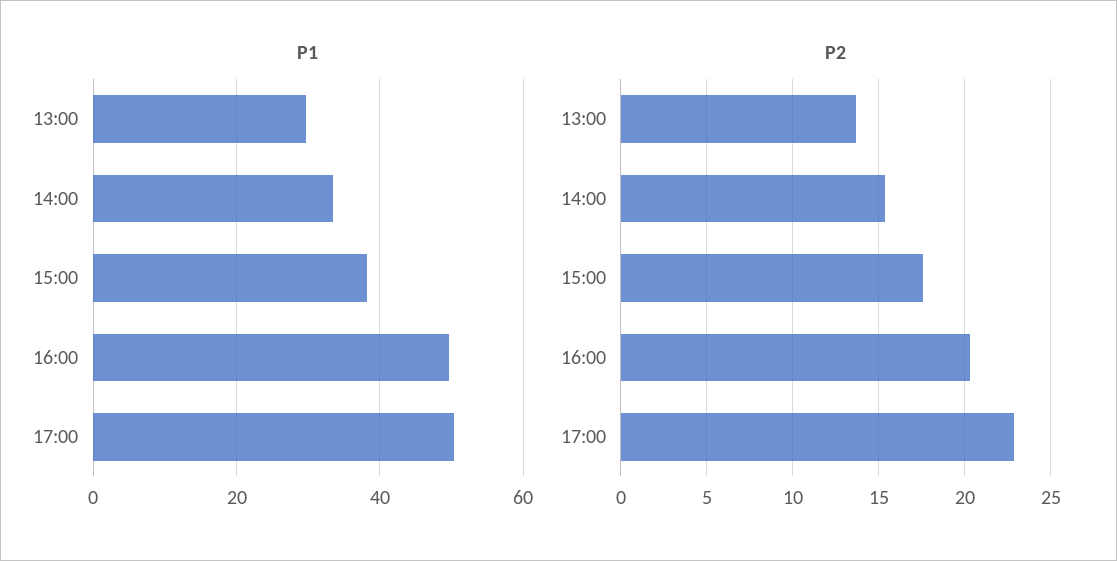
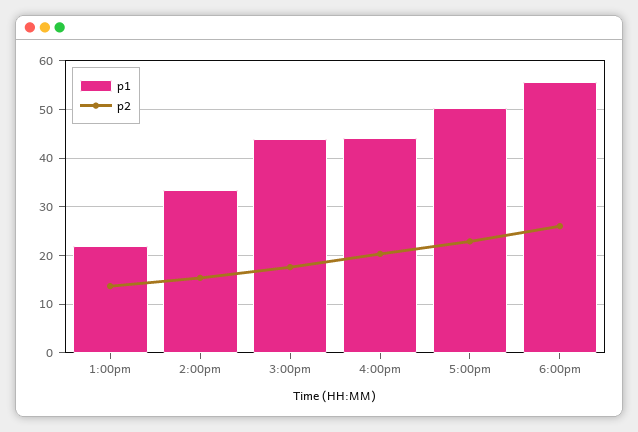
P1, 13:00: 30 -> 22
P1, 15:00: 38 -> 44
P1, 16:00: 50 -> 44
P1, 6:00pm: none -> 56
P2, 6:00pm: none -> 26

